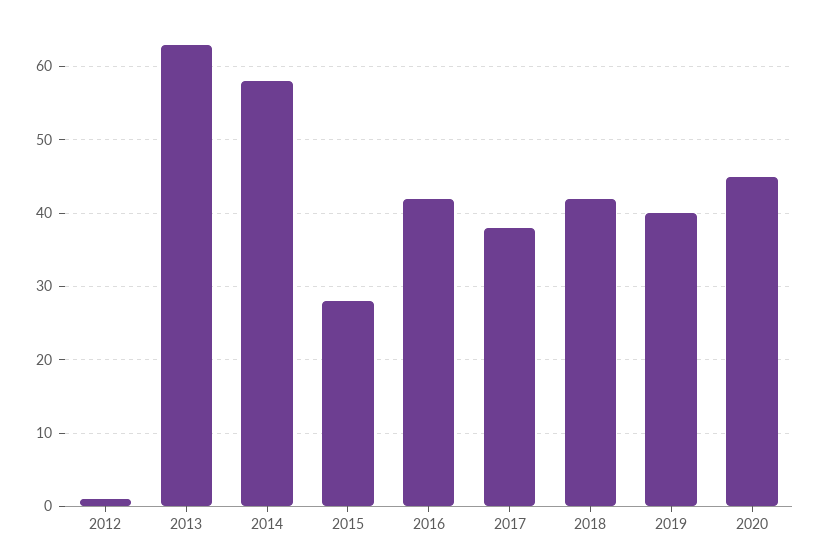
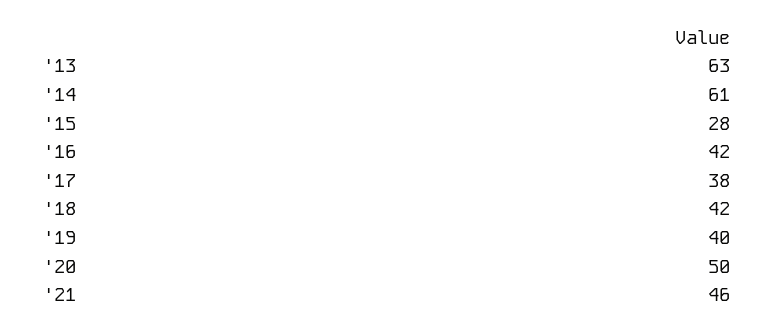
2012: 1 -> none
2014: 58 -> 61
2020: 45 -> 50
'21: none -> 46

